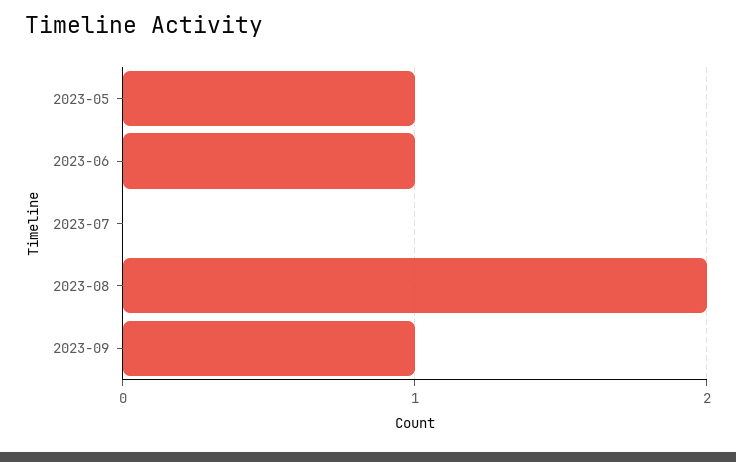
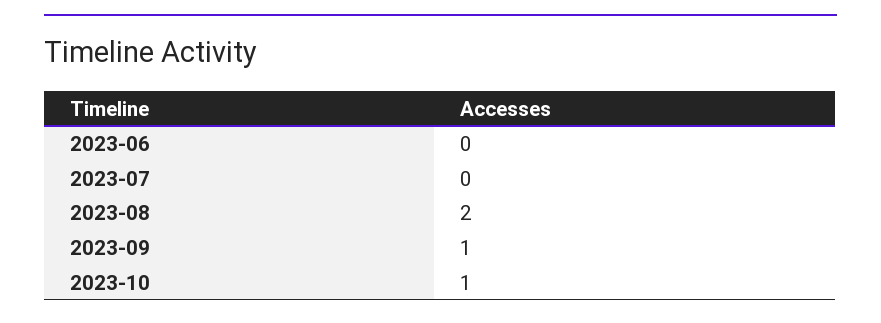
2023-05: 1 -> none
2023-06: 1 -> 0
2023-10: none -> 1

